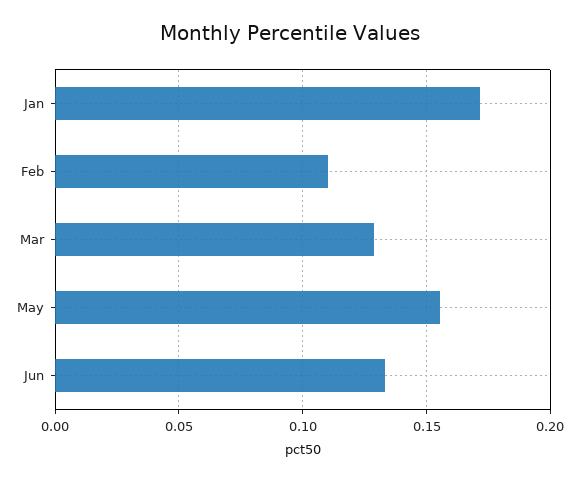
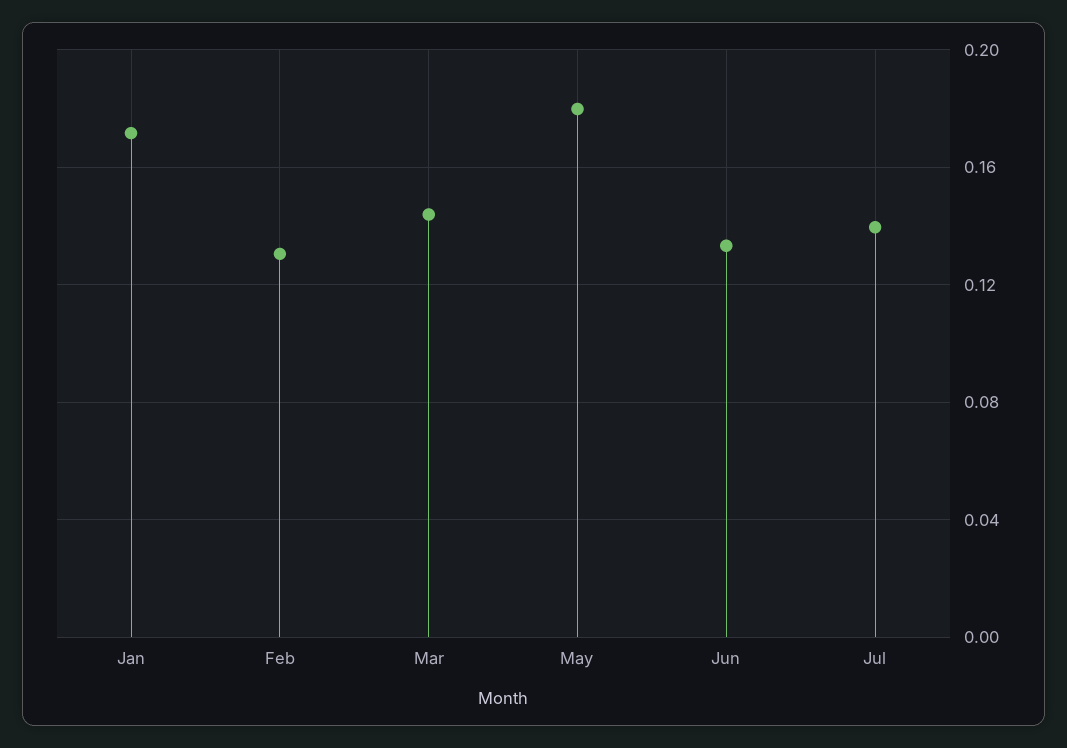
Feb: 0.11 -> 0.13
Mar: 0.13 -> 0.145
May: 0.155 -> 0.18
Jul: none -> 0.14

